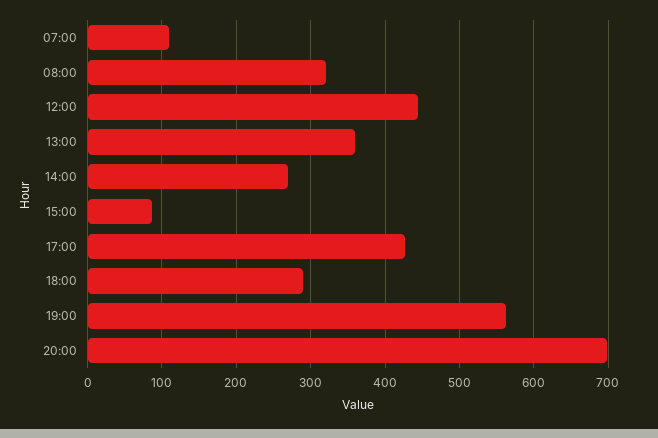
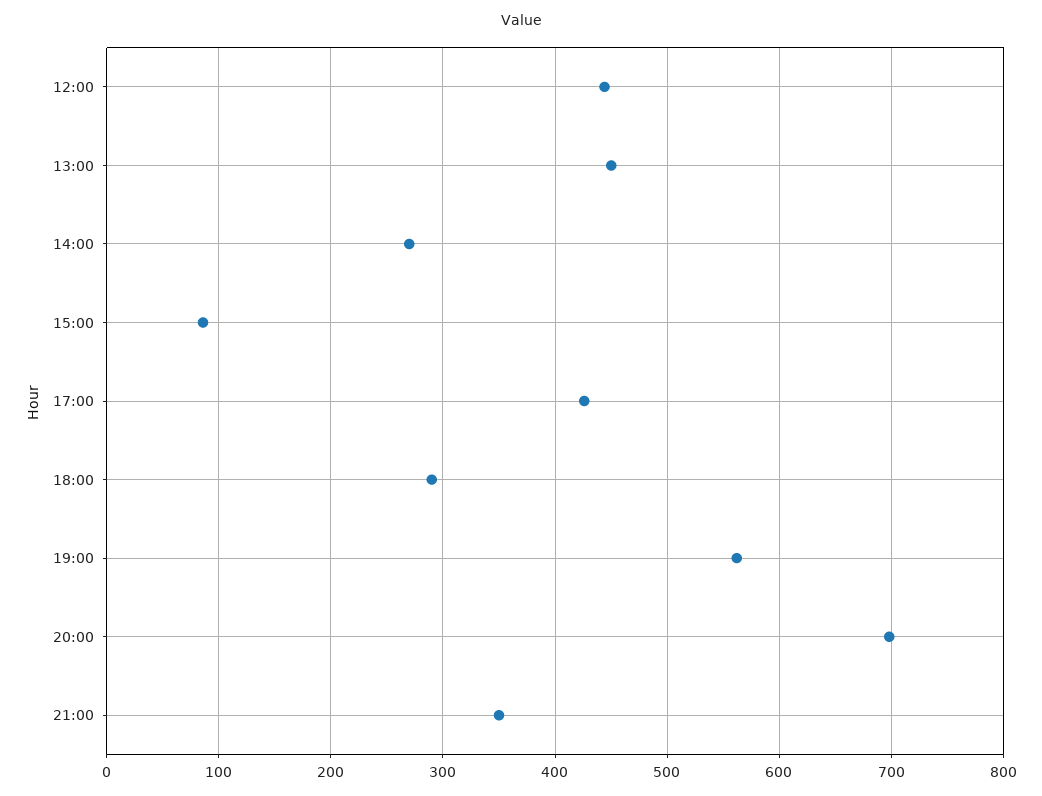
07:00: 110 -> none
08:00: 320 -> none
13:00: 360 -> 450
21:00: none -> 350

